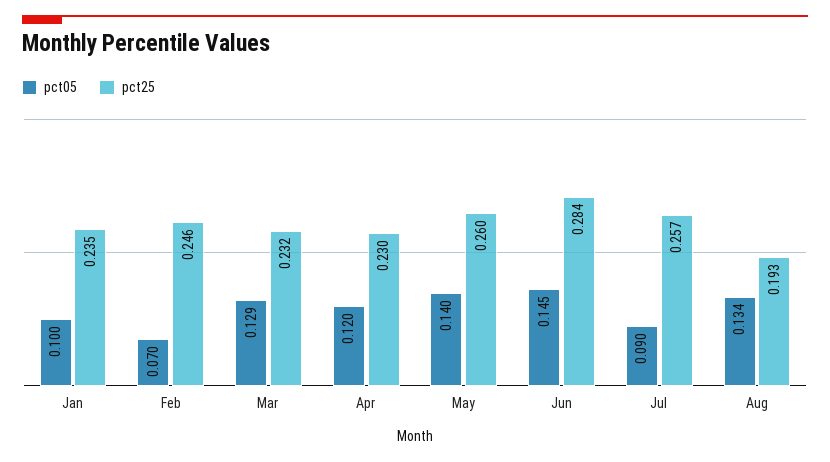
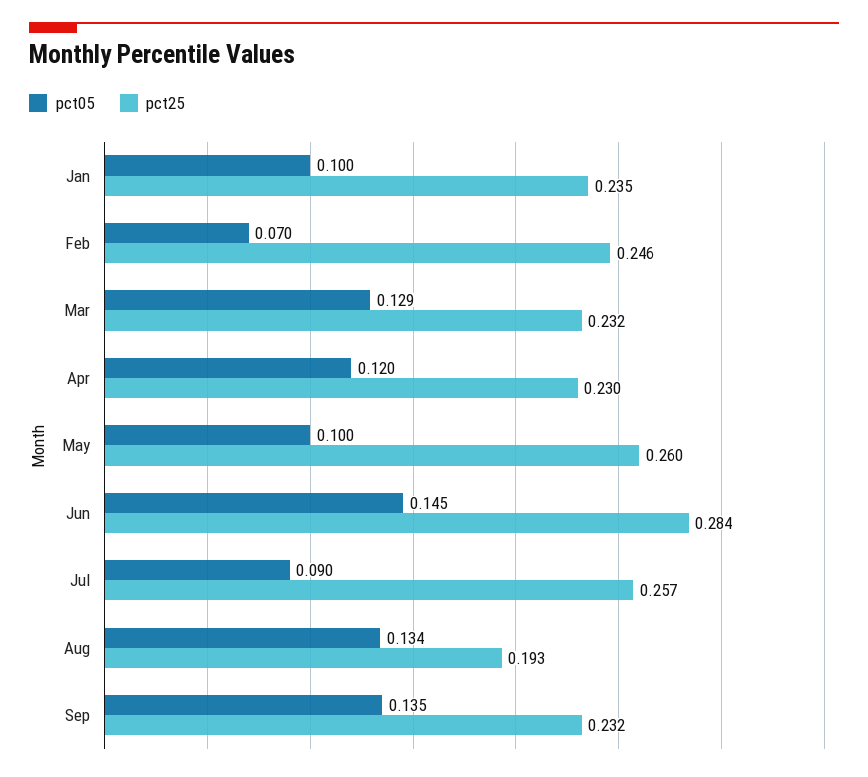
pct05, May: 0.14 -> 0.1
pct05, Sep: none -> 0.135
pct25, Sep: none -> 0.232

